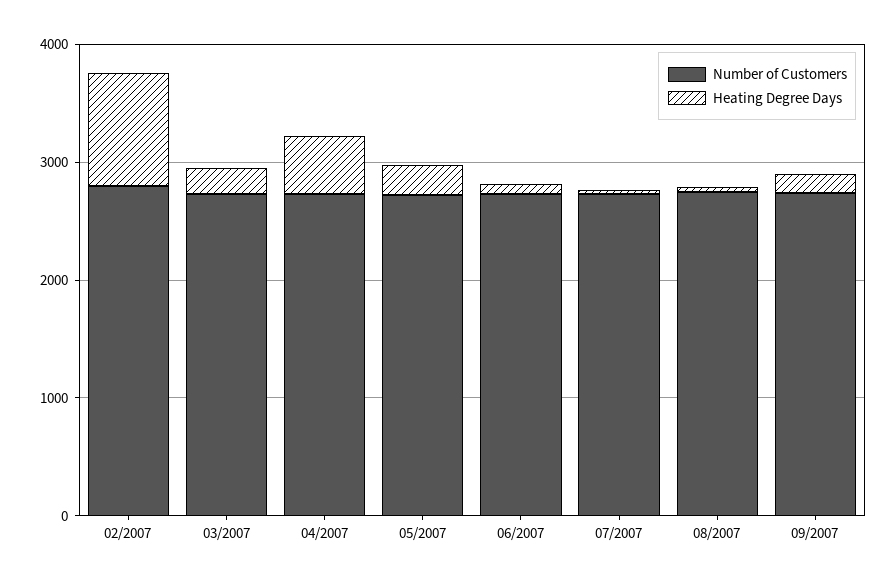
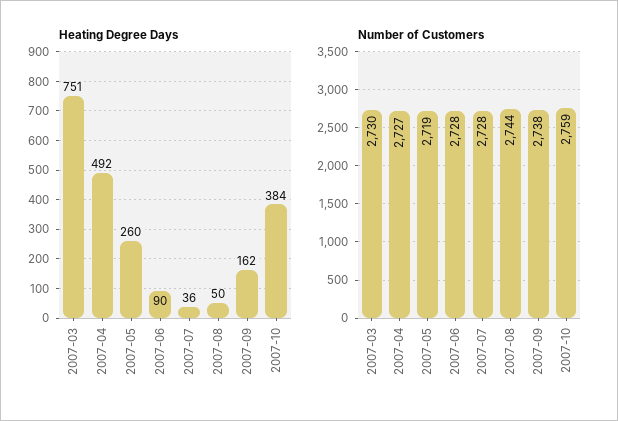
Number of Customers, 02/2007: 2800 -> none
Heating Degree Days, 02/2007: 1000 -> none
Heating Degree Days, 03/2007: 200 -> 751
Heating Degree Days, 2007-10: none -> 384
Number of Customers, 2007-10: none -> 2759

